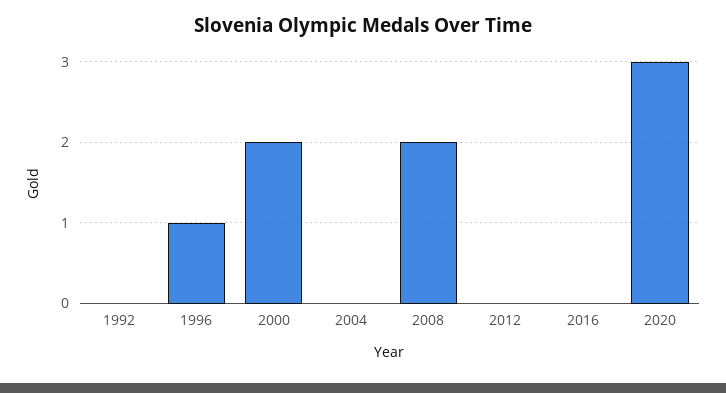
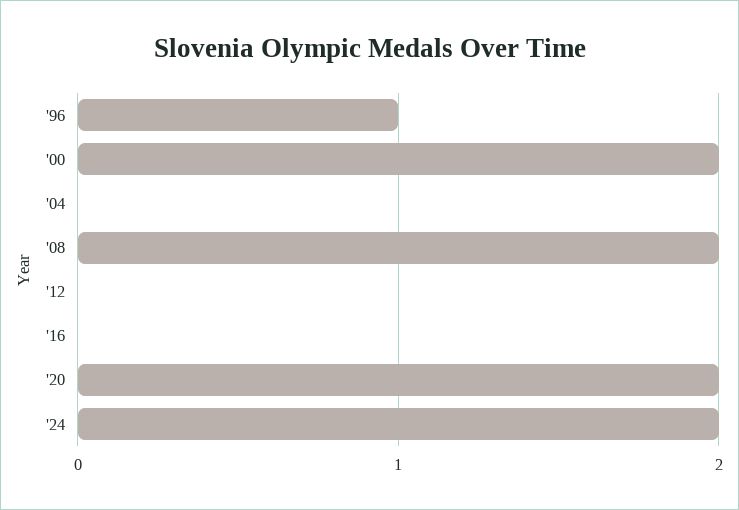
1992: 0 -> none
2020: 3 -> 2
'24: none -> 2

